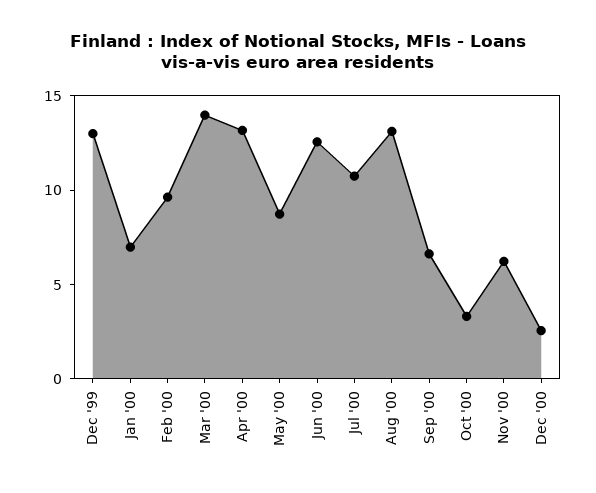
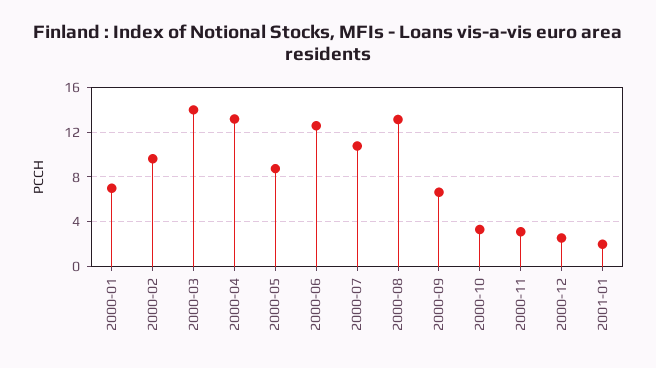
Dec '99: 13 -> none
Nov '00: 6 -> 3
2001-01: none -> 2

